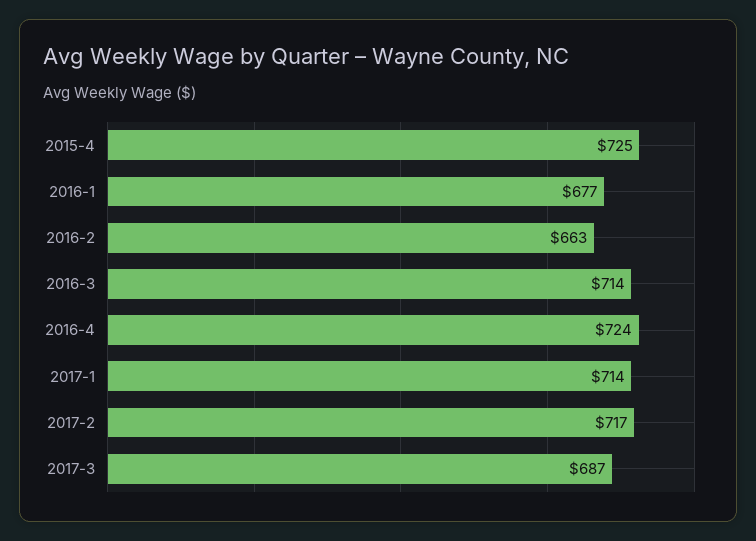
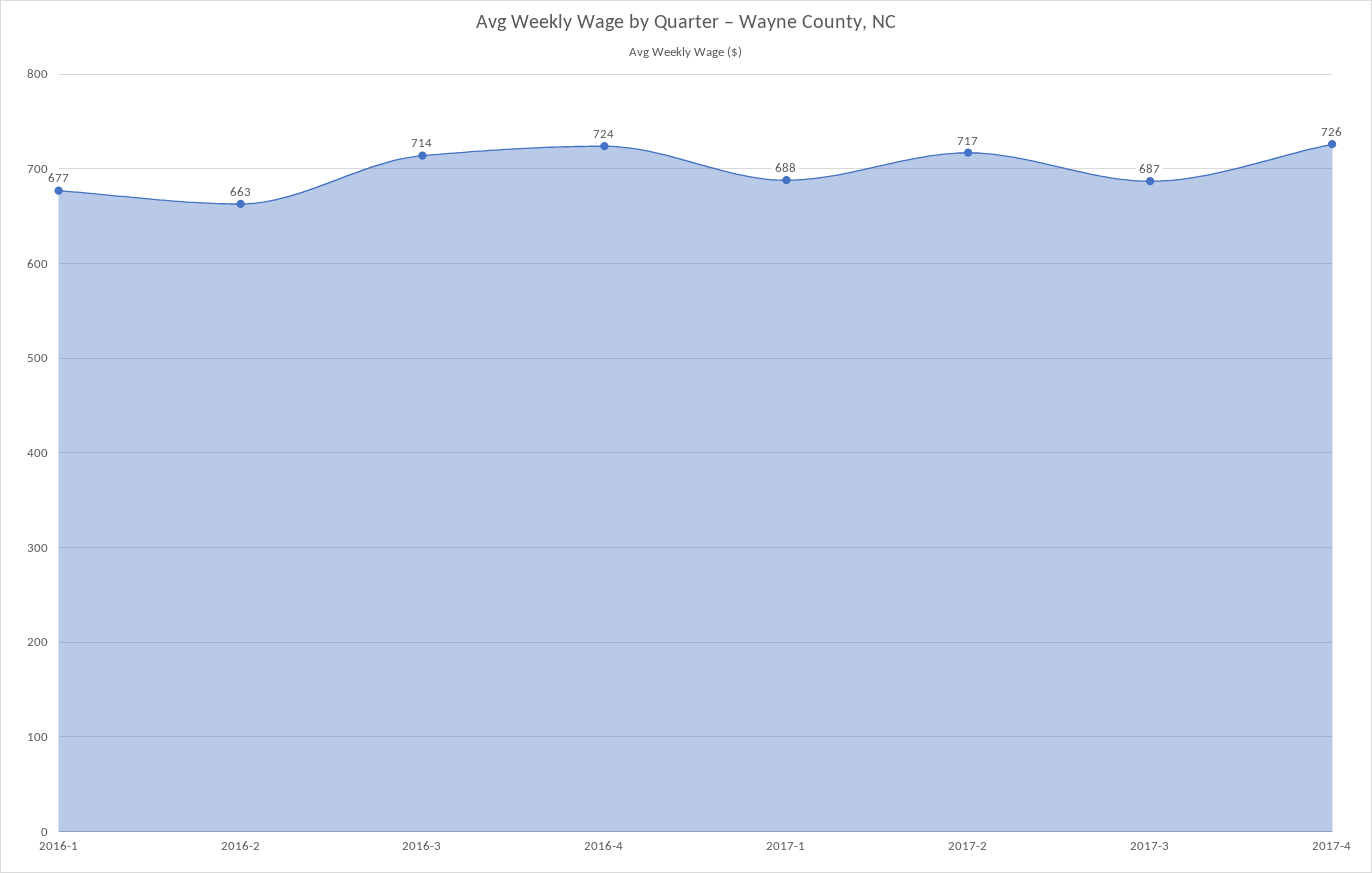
2015-4: 725 -> none
2017-1: 714 -> 688
2017-4: none -> 726

